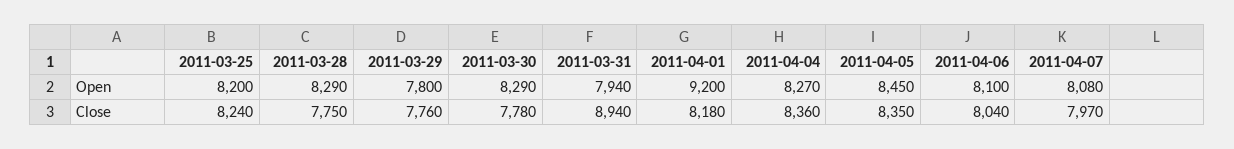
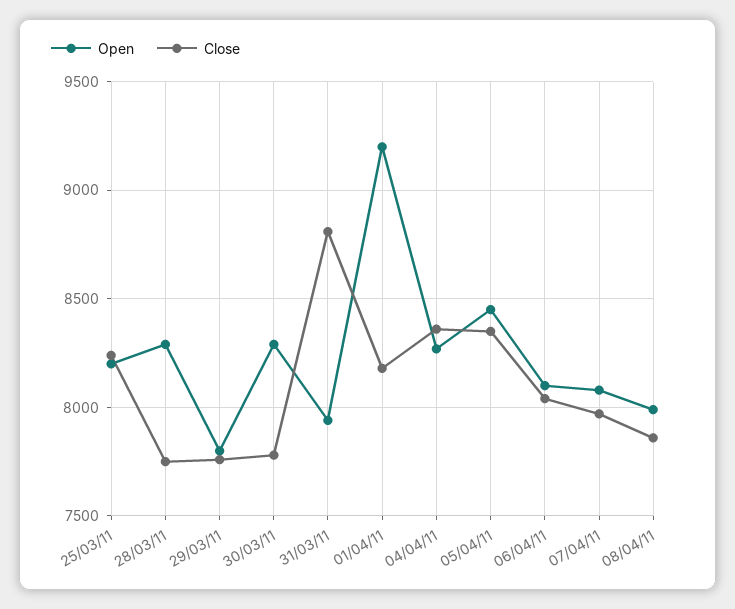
Close, 2011-03-31: 8940 -> 8800
Open, 08/04/11: none -> 8000
Close, 08/04/11: none -> 7850

